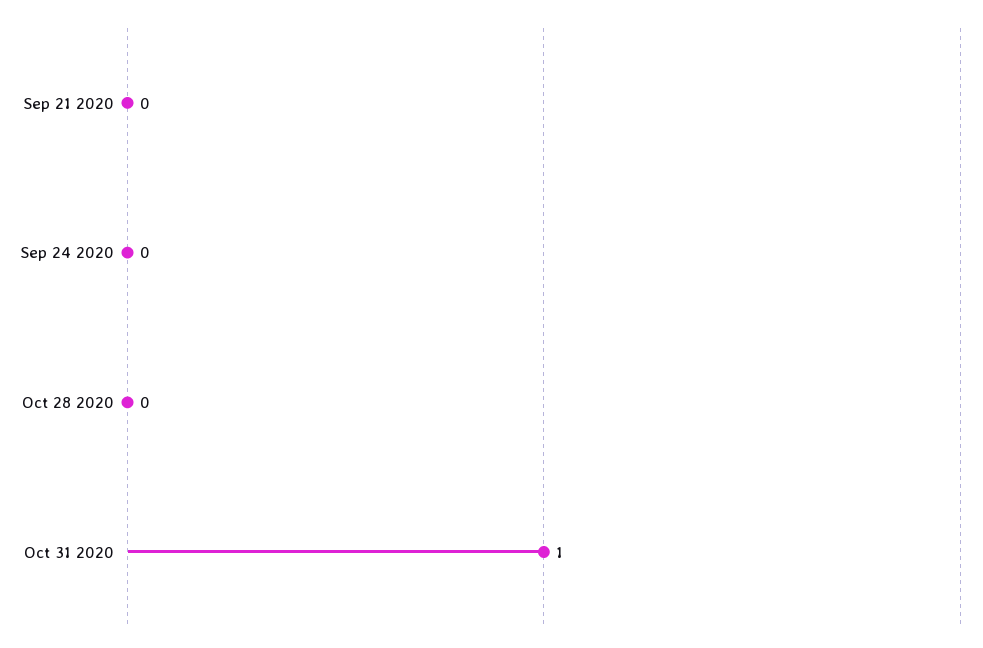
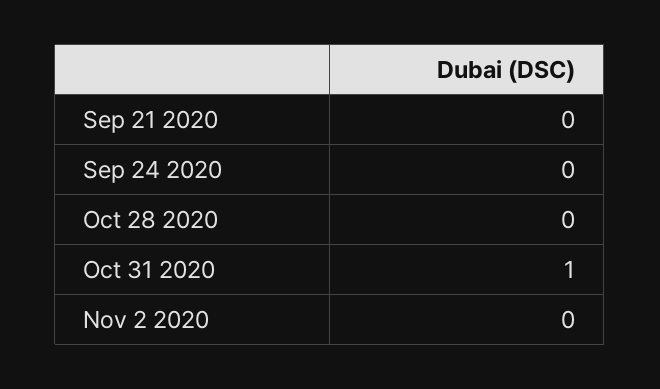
Nov 2 2020: none -> 0

